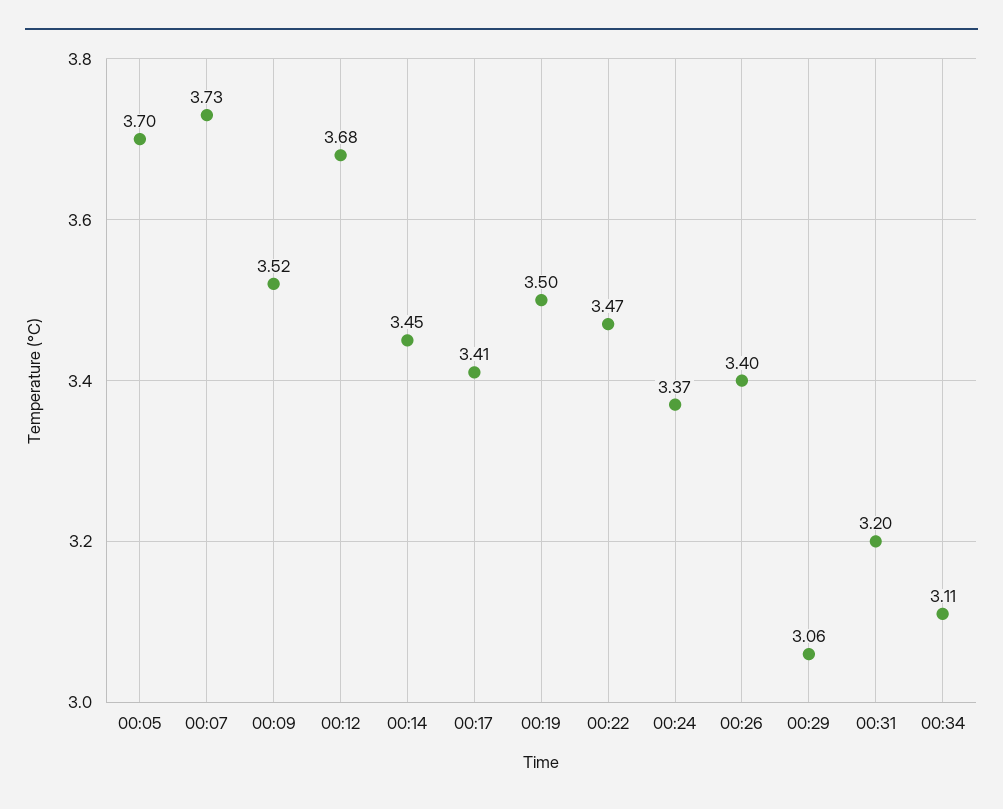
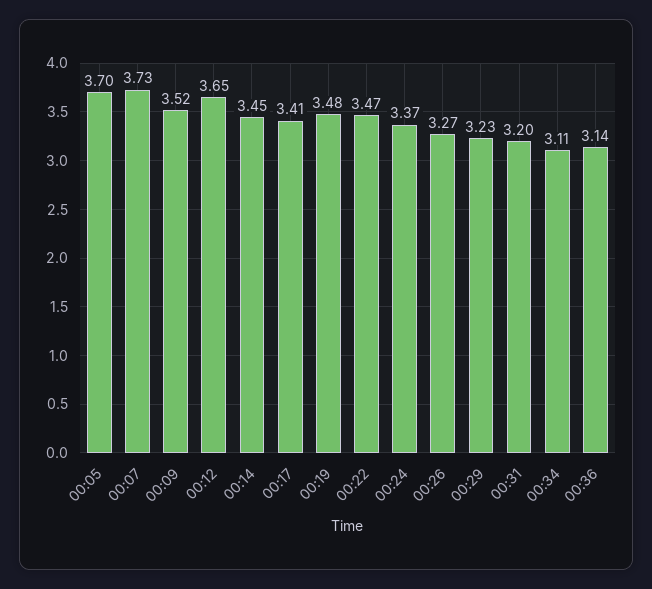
00:12: 3.68 -> 3.65
00:19: 3.5 -> 3.48
00:26: 3.4 -> 3.27
00:29: 3.06 -> 3.23
00:36: none -> 3.14

